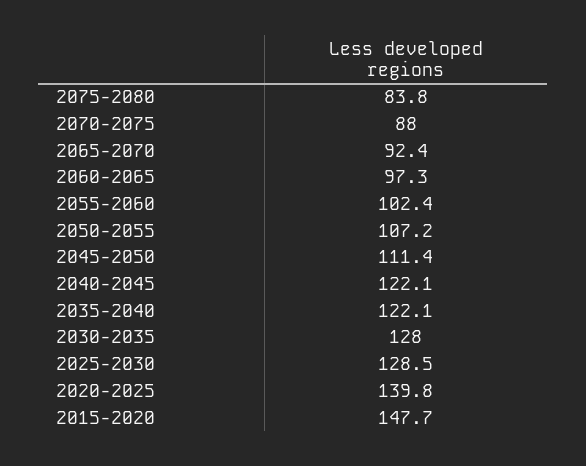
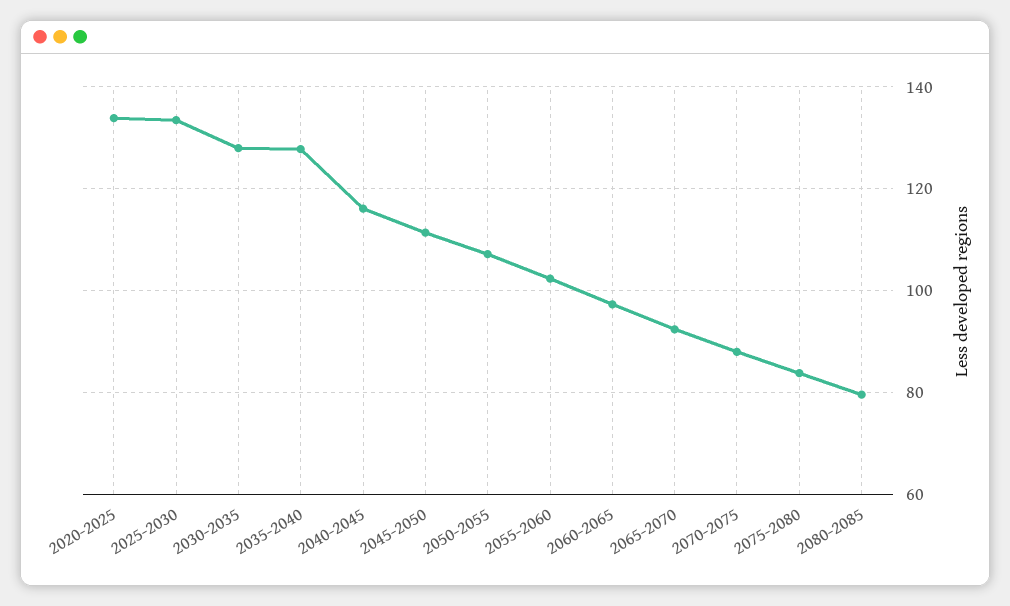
2040-2045: 122.1 -> 116
2035-2040: 122.1 -> 128
2025-2030: 128.5 -> 134
2020-2025: 139.8 -> 134
2015-2020: 147.7 -> none
2080-2085: none -> 80

